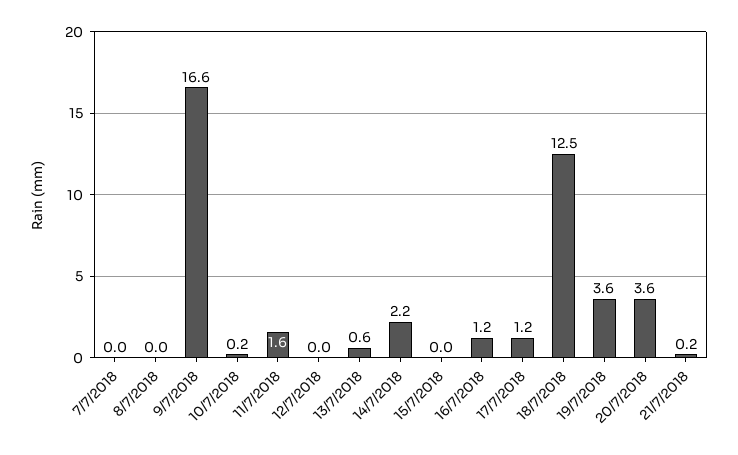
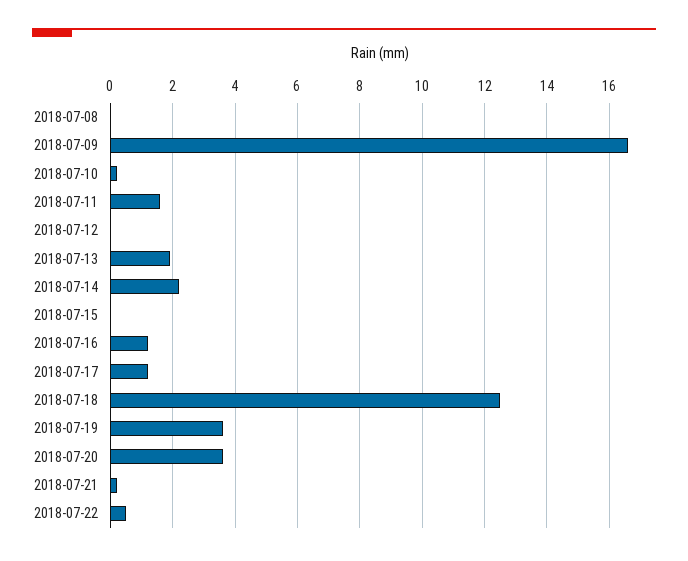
7/7/2018: 0 -> none
13/7/2018: 0.6 -> 2
2018-07-22: none -> 0.5

